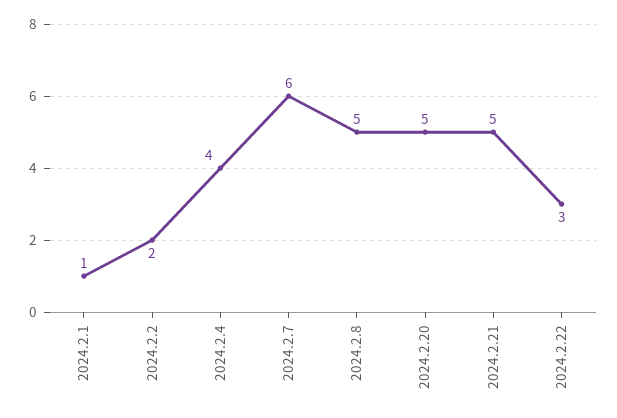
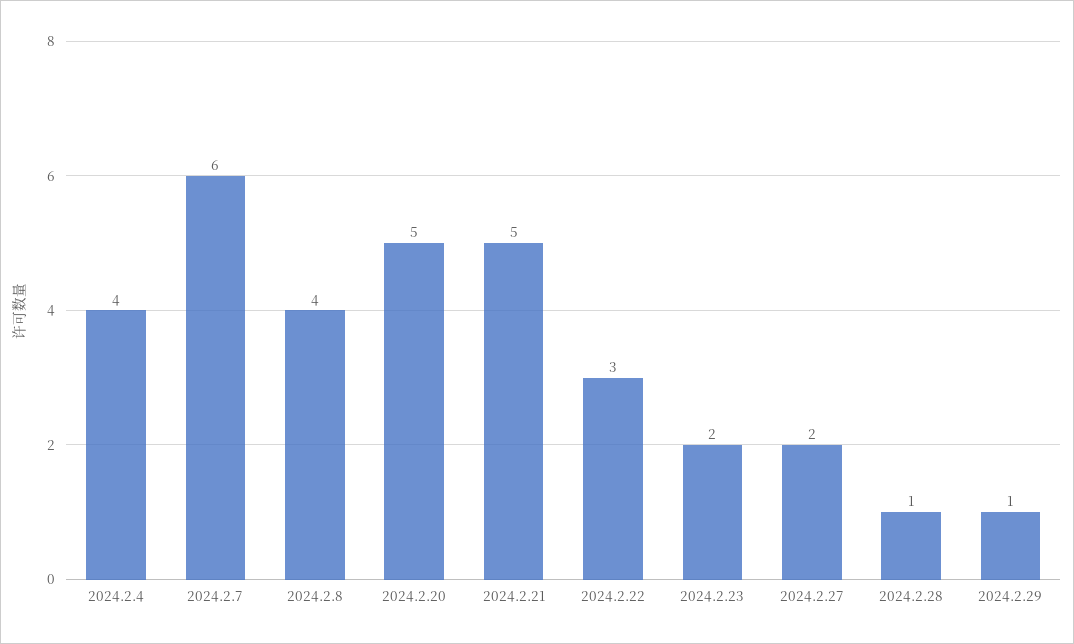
2024.2.1: 1 -> none
2024.2.2: 2 -> none
2024.2.8: 5 -> 4
2024.2.23: none -> 2
2024.2.27: none -> 2
2024.2.28: none -> 1
2024.2.29: none -> 1

